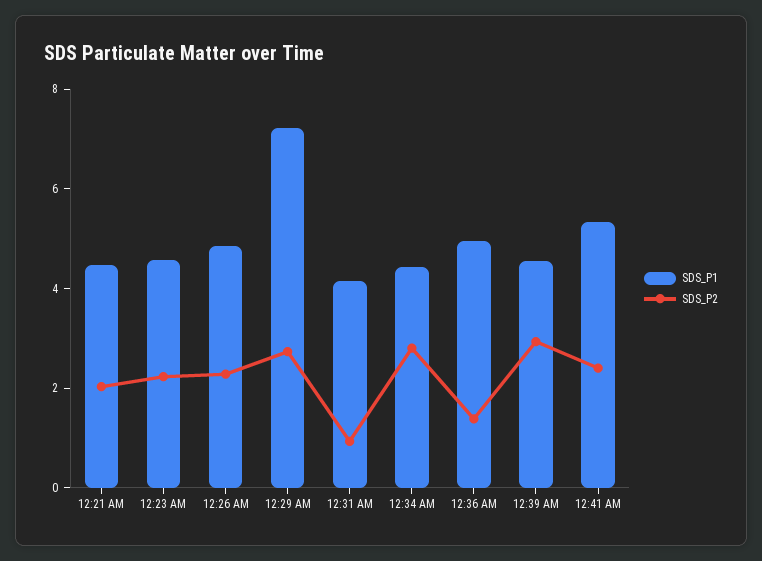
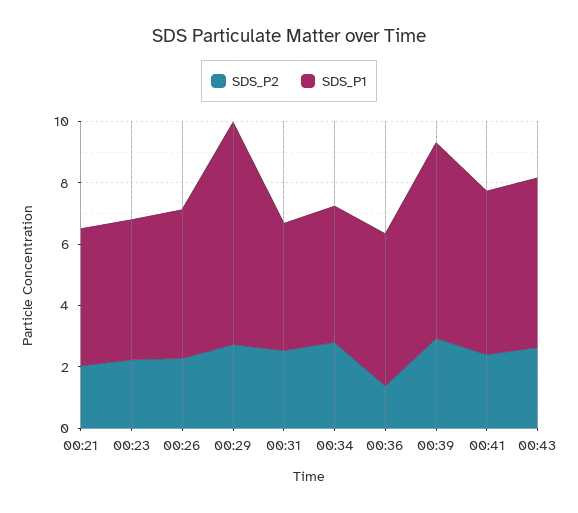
SDS_P2, 12:31 AM: 1 -> 2.5
SDS_P1, 12:39 AM: 4.5 -> 6.5
SDS_P2, 00:43: none -> 2.5
SDS_P1, 00:43: none -> 5.5

